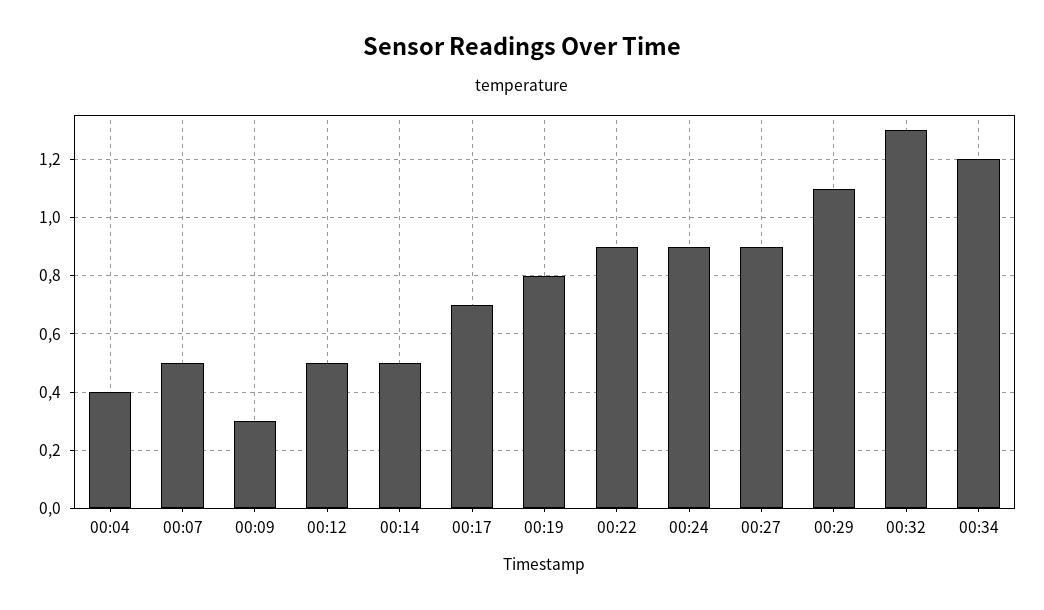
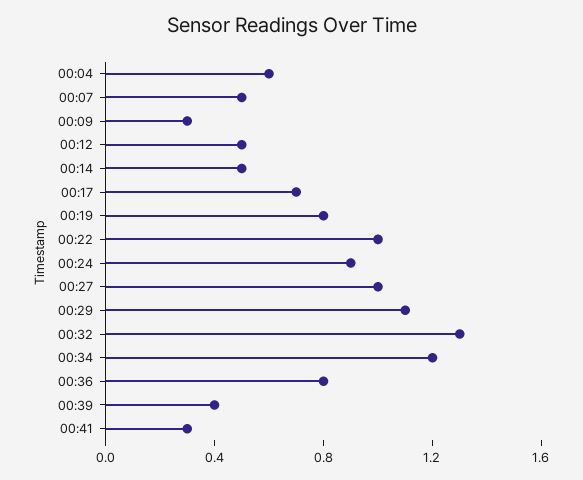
00:04: 0.4 -> 0.6
00:22: 0.9 -> 1
00:27: 0.9 -> 1
00:36: none -> 0.8
00:39: none -> 0.4
00:41: none -> 0.3

